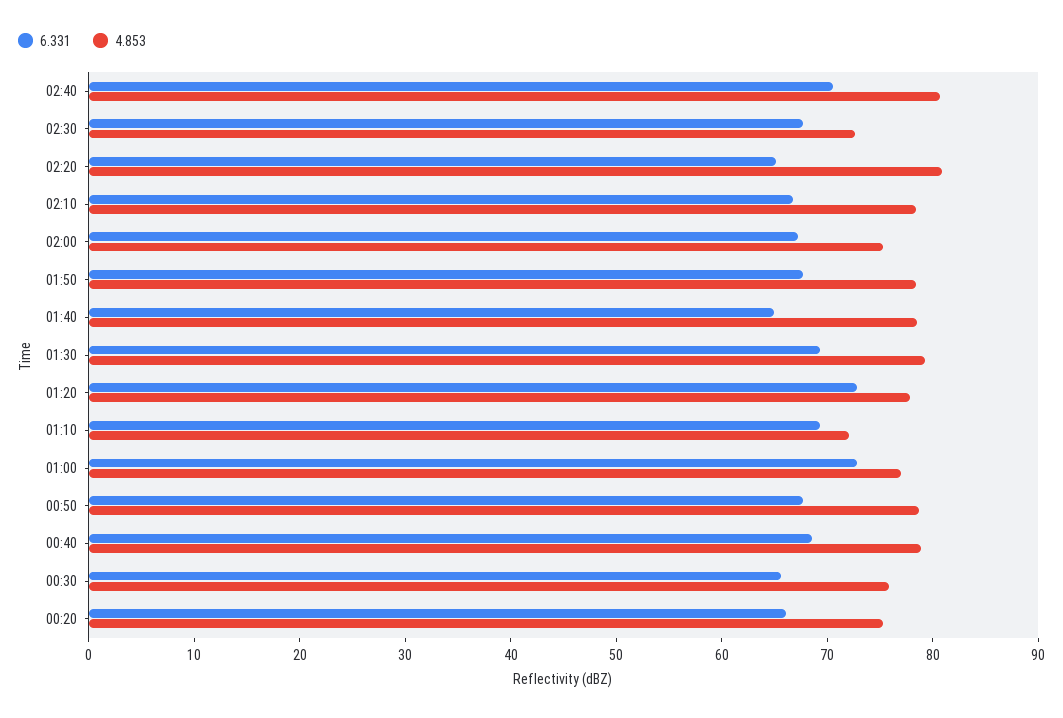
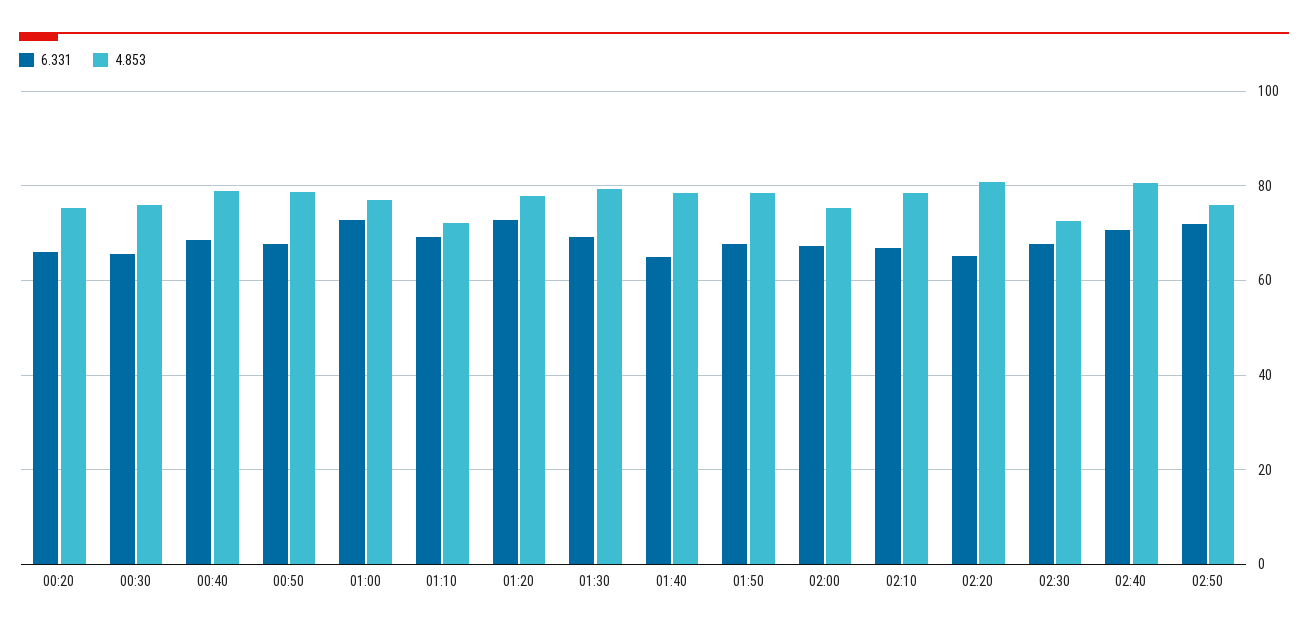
6.331, 02:50: none -> 72
4.853, 02:50: none -> 76

